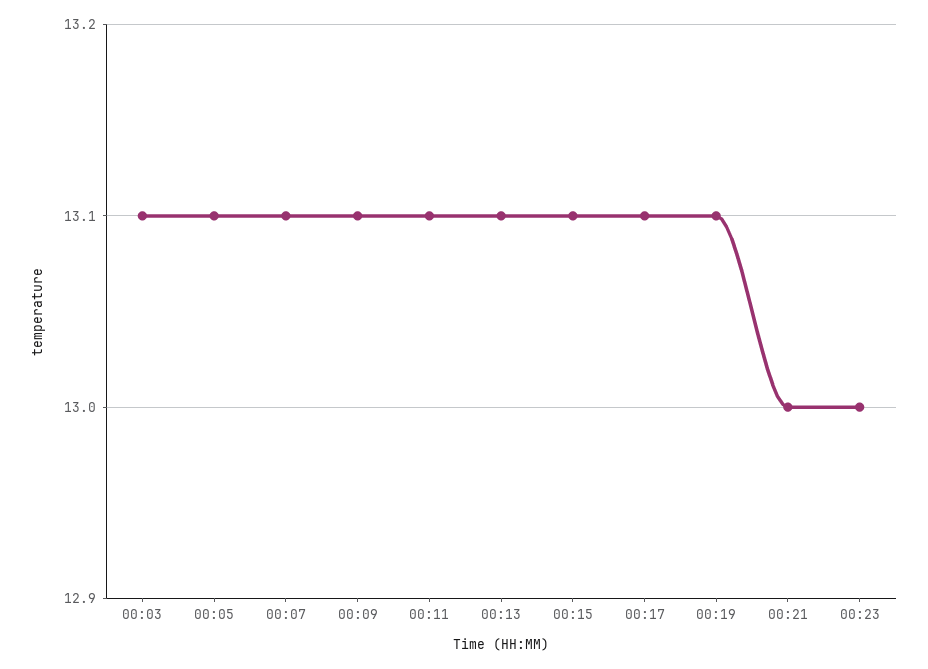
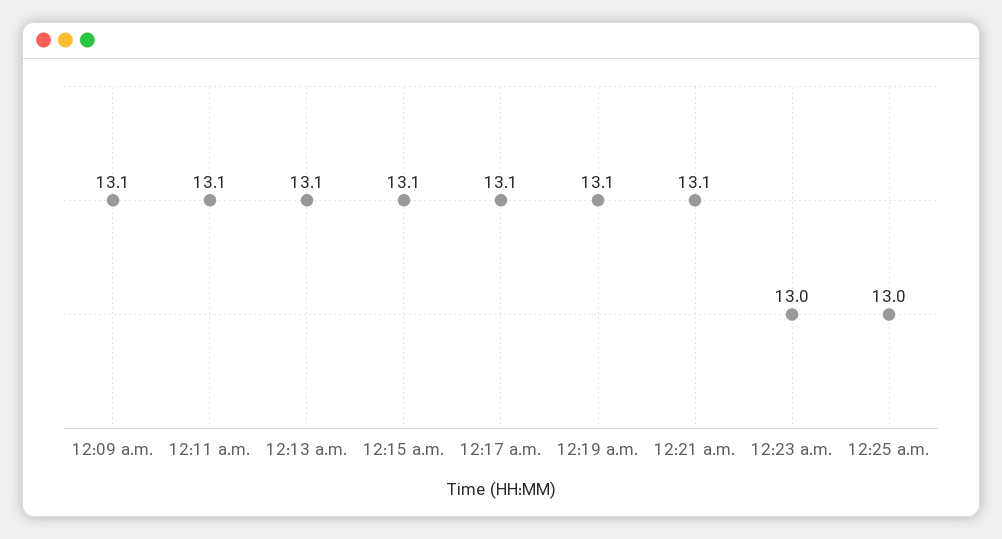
00:03: 13.1 -> none
00:05: 13.1 -> none
00:07: 13.1 -> none
00:21: 13 -> 13.1
12:25 a.m.: none -> 13

